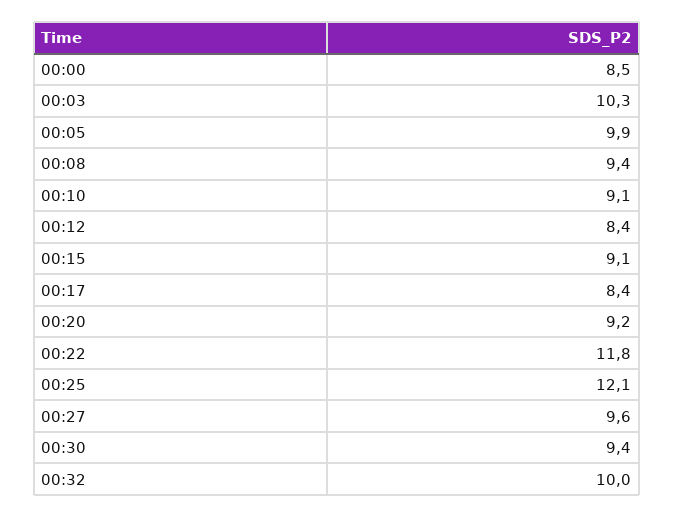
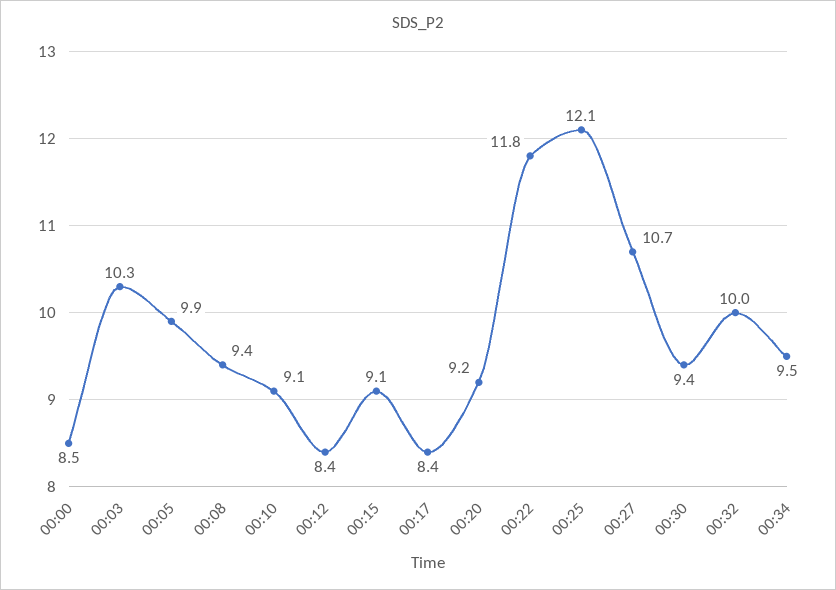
00:27: 9.6 -> 10.7
00:34: none -> 9.5

